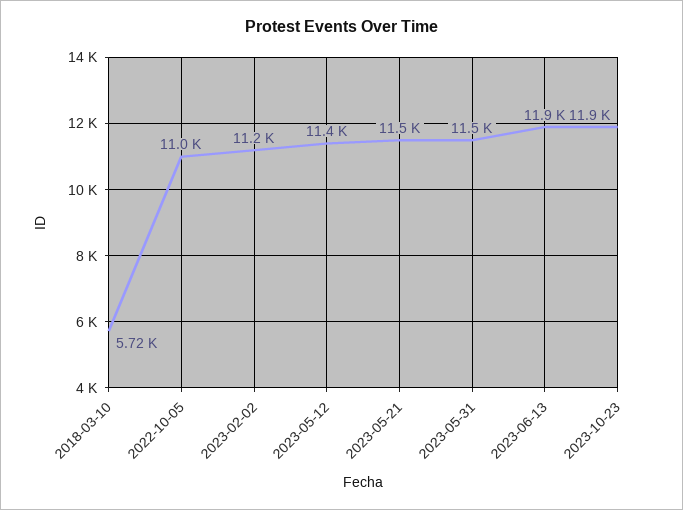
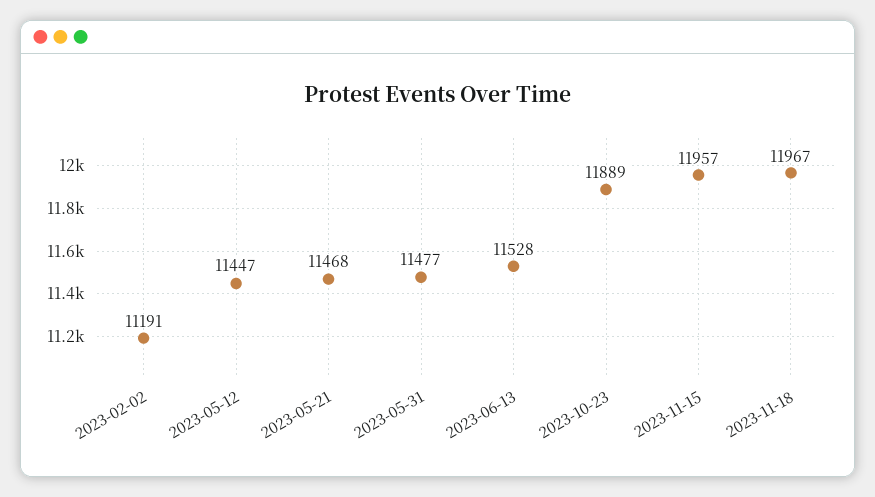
2018-03-10: 5720 -> none
2022-10-05: 11000 -> none
2023-06-13: 11900 -> 11528
2023-11-15: none -> 11957
2023-11-18: none -> 11967

